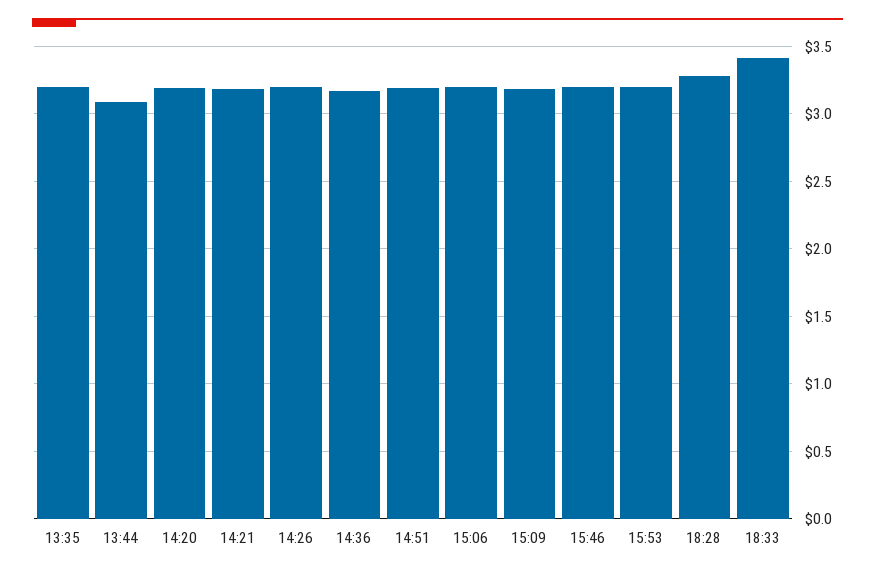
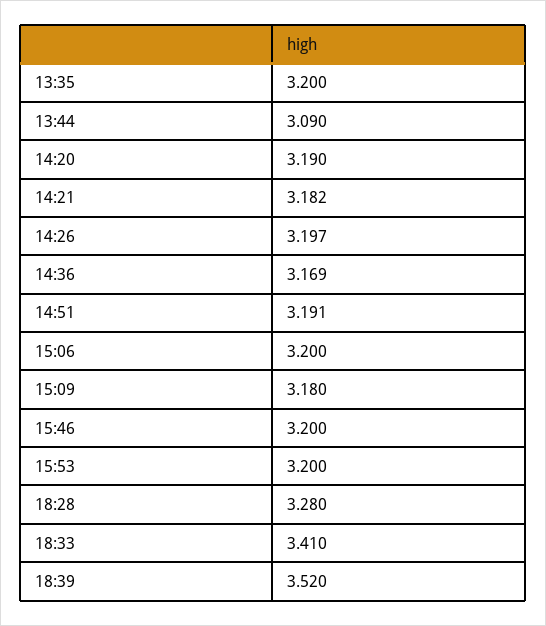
18:39: none -> 3.52

